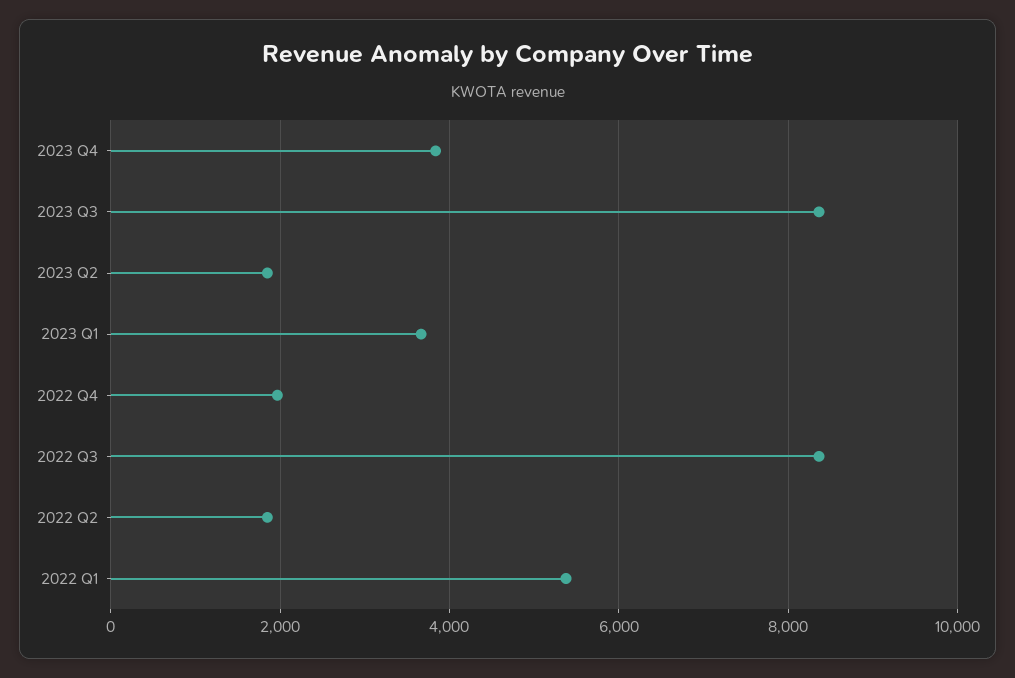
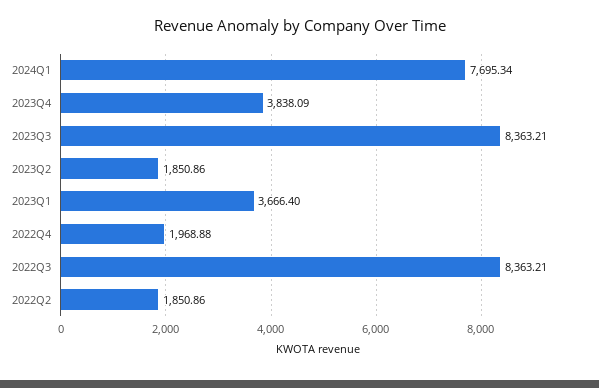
2022 Q1: 5400 -> none
2024Q1: none -> 7695.34

